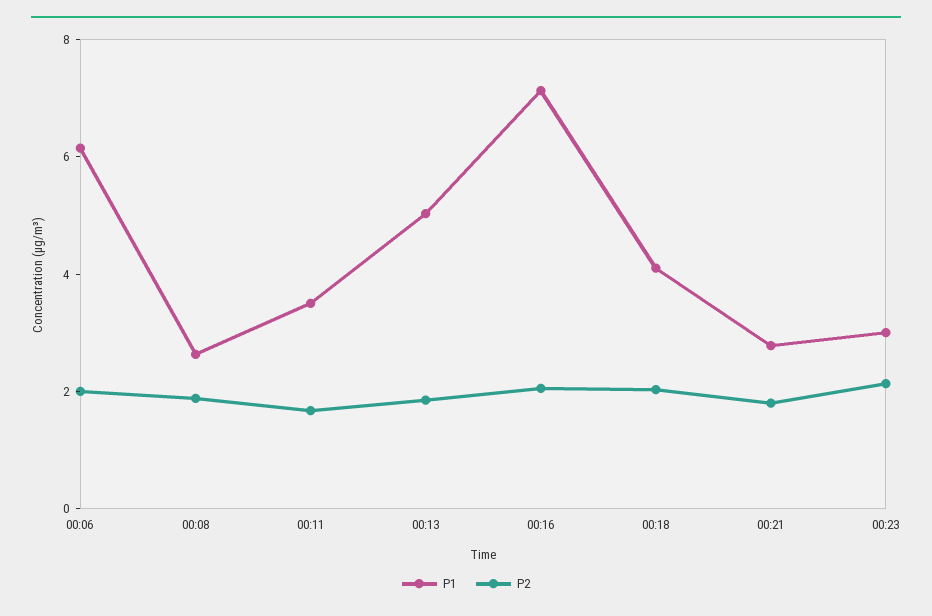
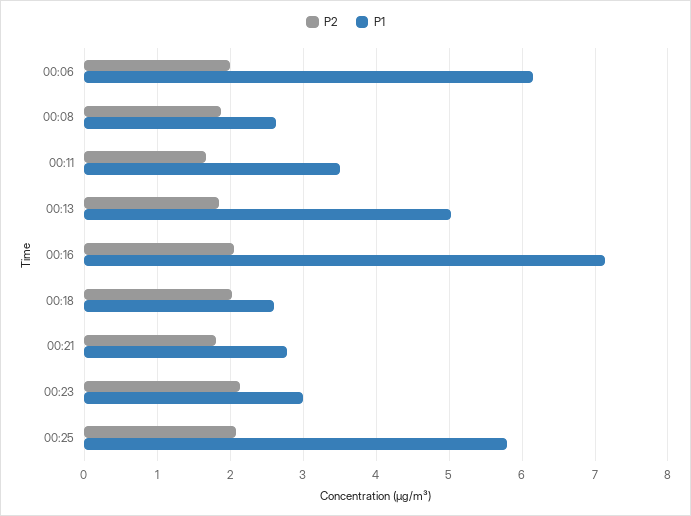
P1, 00:18: 4 -> 2.6
P2, 00:25: none -> 2.1
P1, 00:25: none -> 5.8

